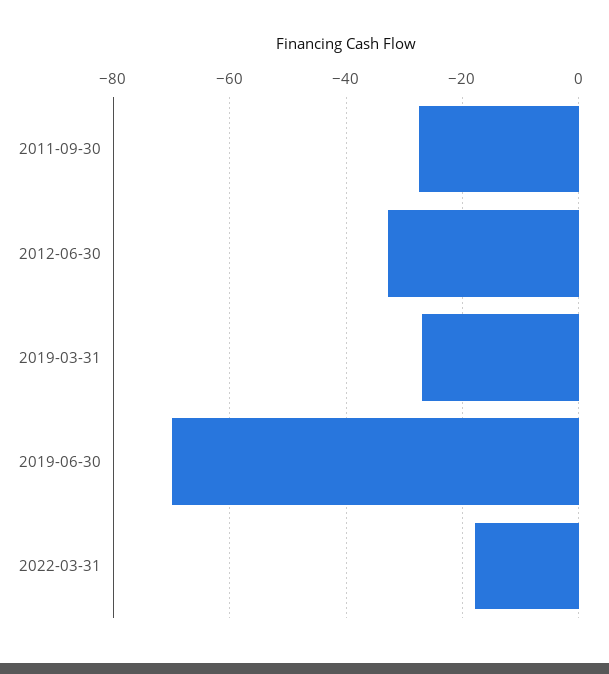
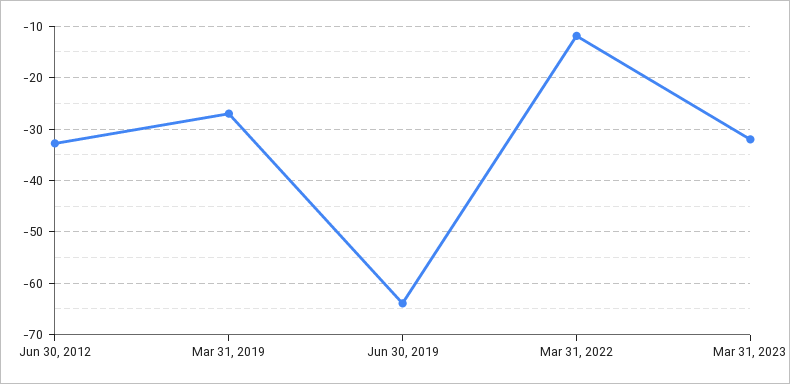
2011-09-30: -28 -> none
2019-06-30: -70 -> -64
2022-03-31: -18 -> -12
Mar 31, 2023: none -> -32

